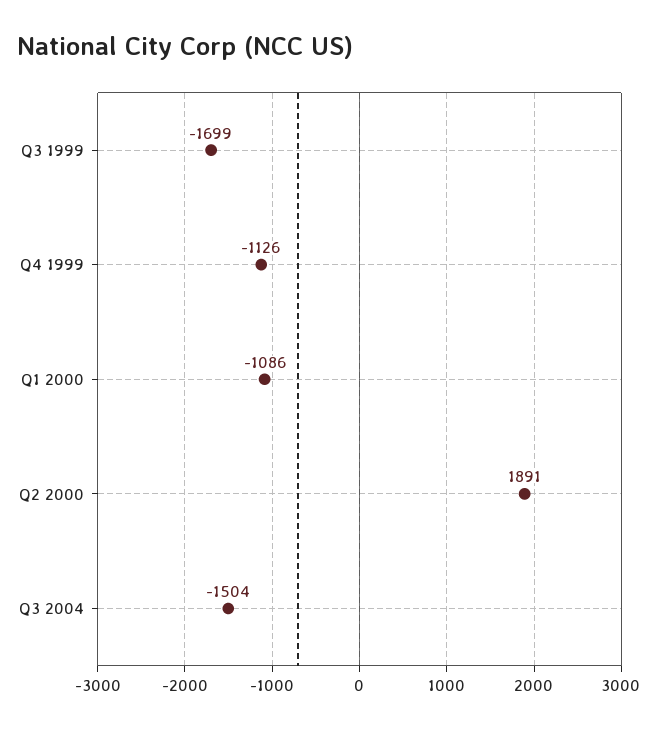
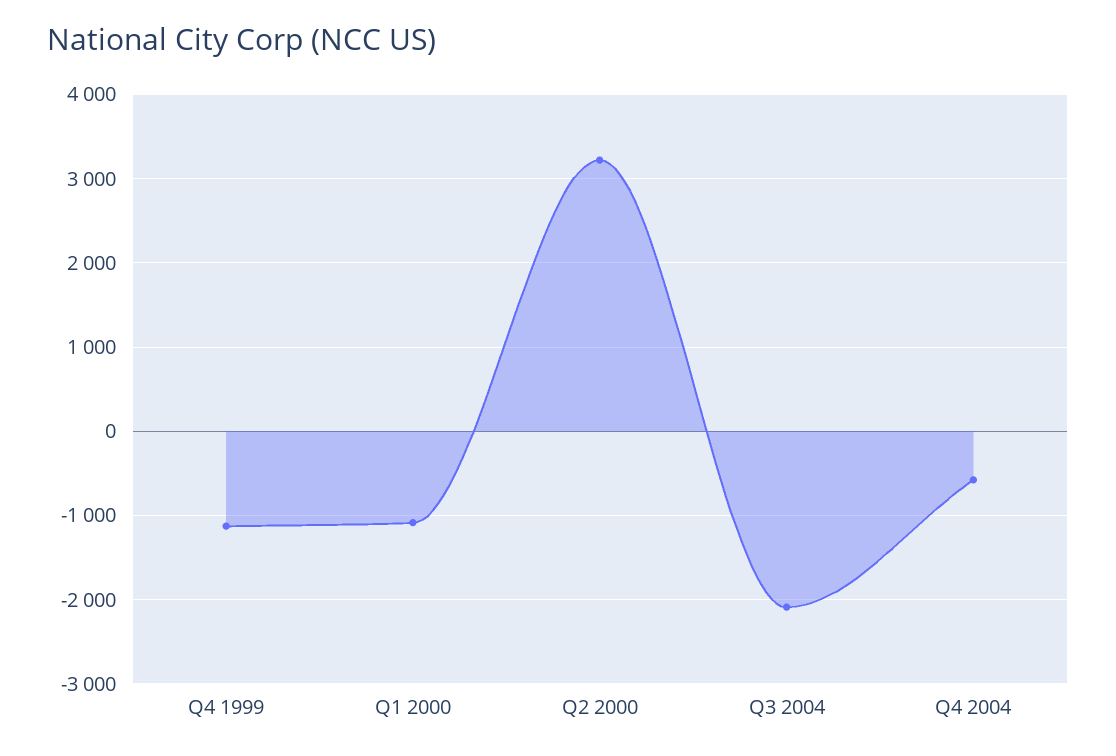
Q3 1999: -1699 -> none
Q2 2000: 1891 -> 3200
Q3 2004: -1504 -> -2100
Q4 2004: none -> -600

